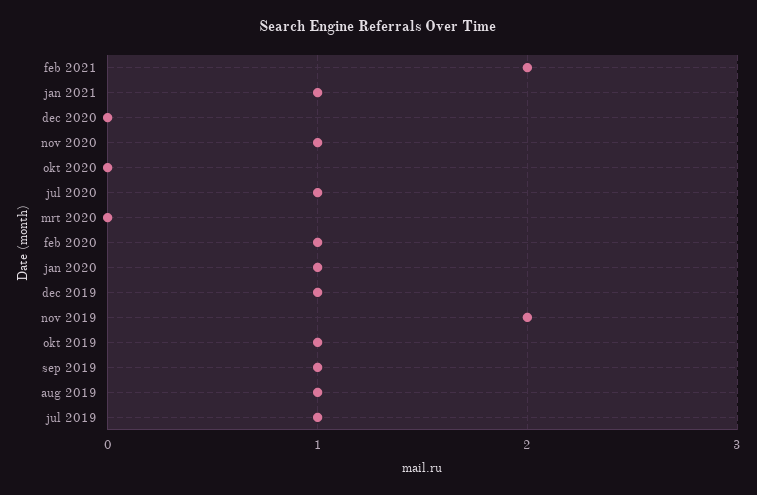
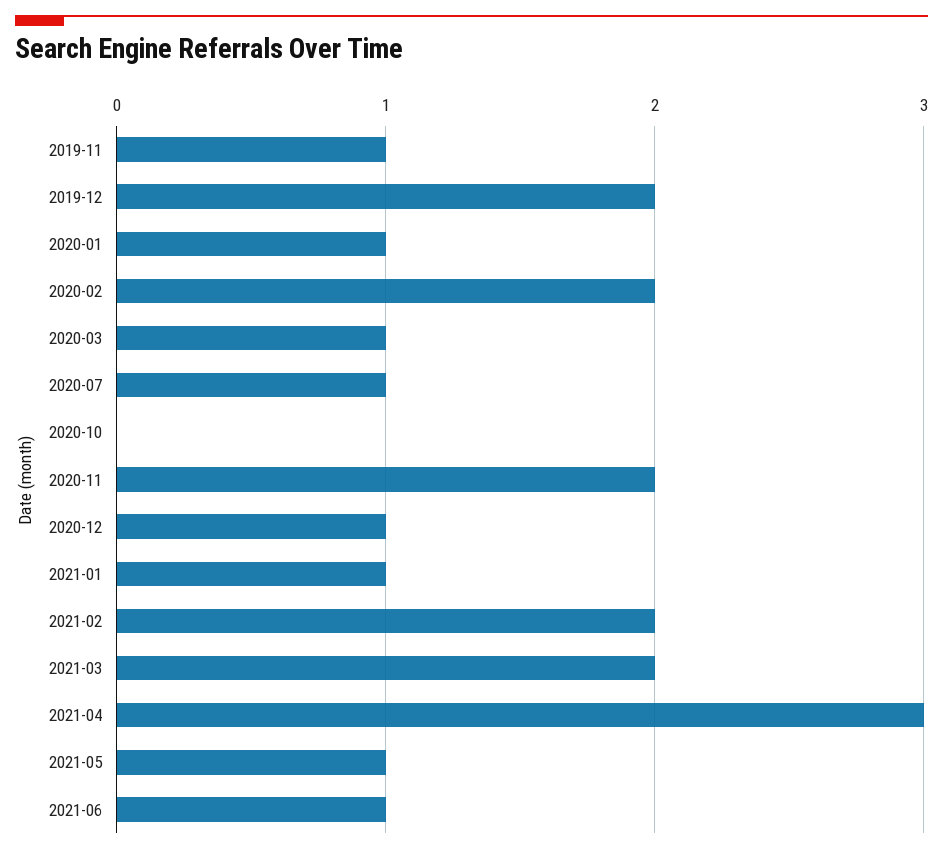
dec 2020: 0 -> 1
nov 2020: 1 -> 2
mrt 2020: 0 -> 1
feb 2020: 1 -> 2
dec 2019: 1 -> 2
nov 2019: 2 -> 1
okt 2019: 1 -> none
sep 2019: 1 -> none
aug 2019: 1 -> none
jul 2019: 1 -> none
2021-03: none -> 2
2021-04: none -> 3
2021-05: none -> 1
2021-06: none -> 1

